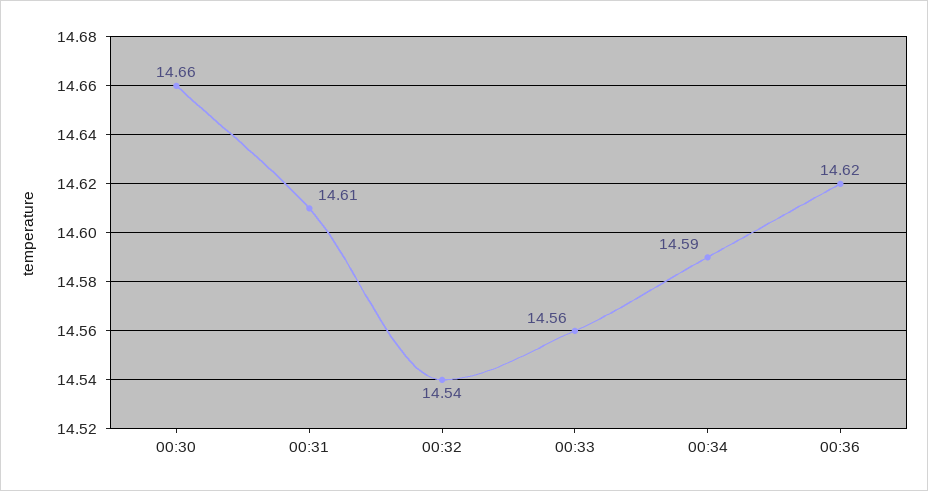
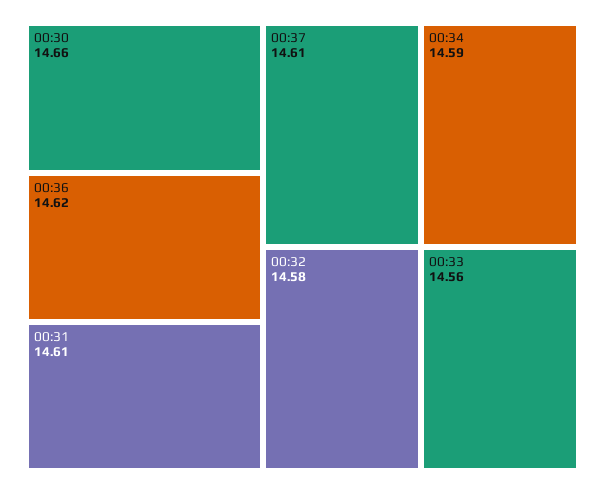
00:32: 14.54 -> 14.58
00:37: none -> 14.61

